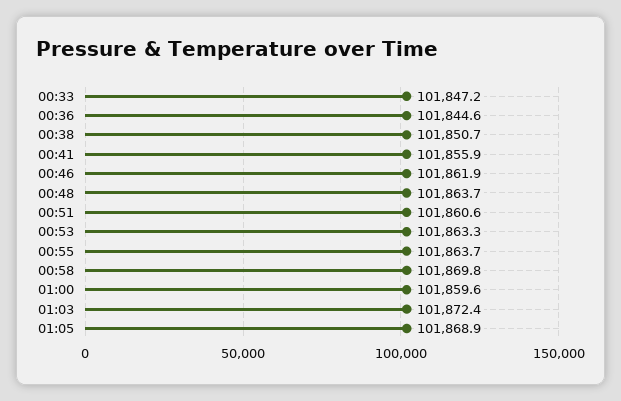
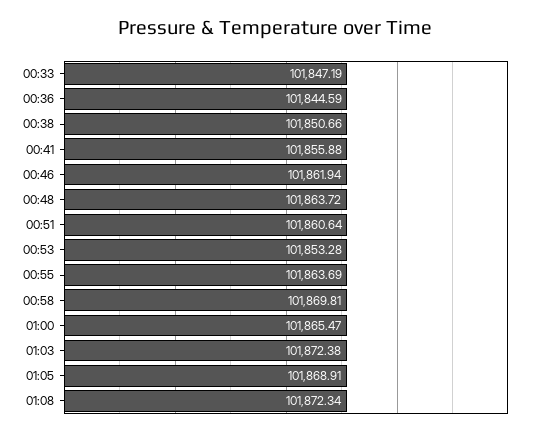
00:53: 101863.3 -> 101853.28
01:00: 101859.6 -> 101865.47
01:08: none -> 101872.34

